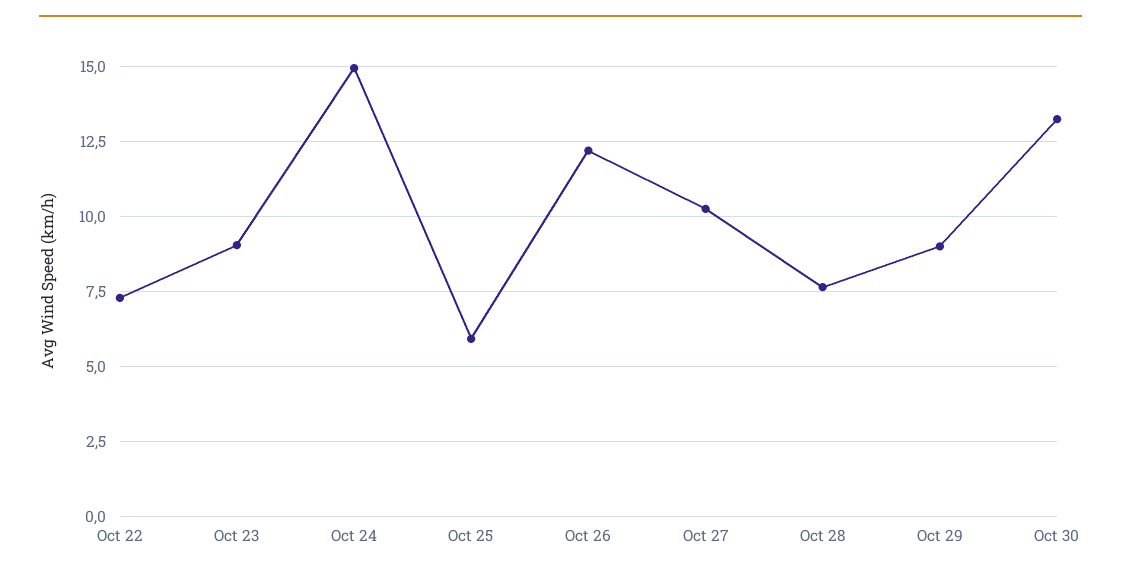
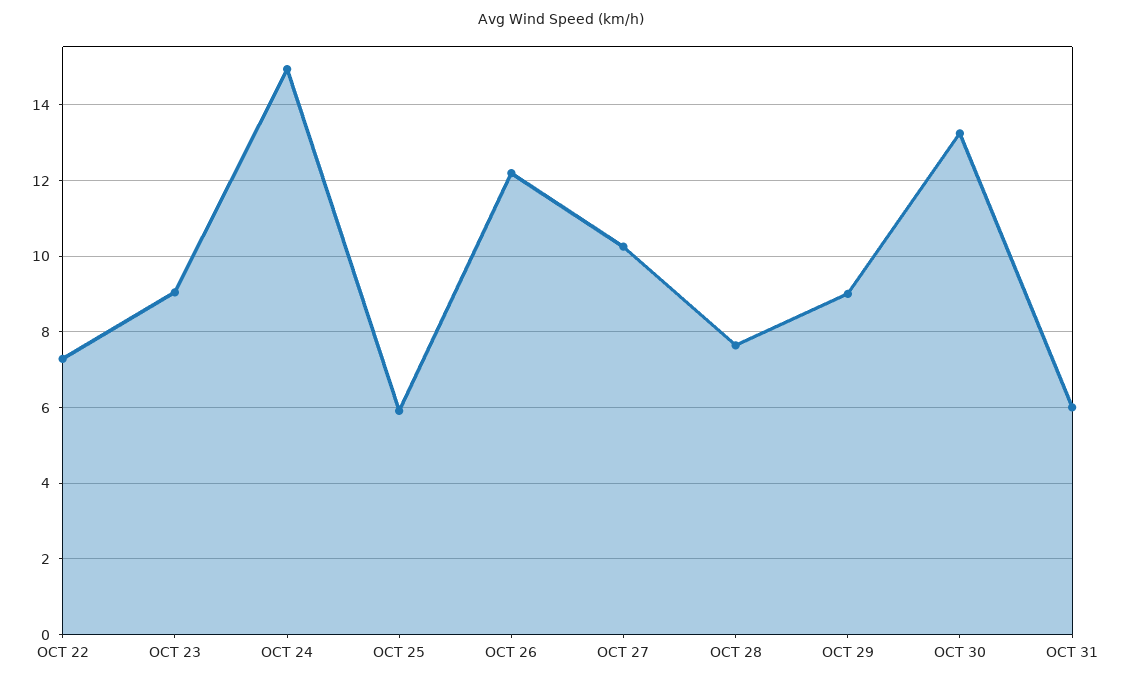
OCT 31: none -> 6

